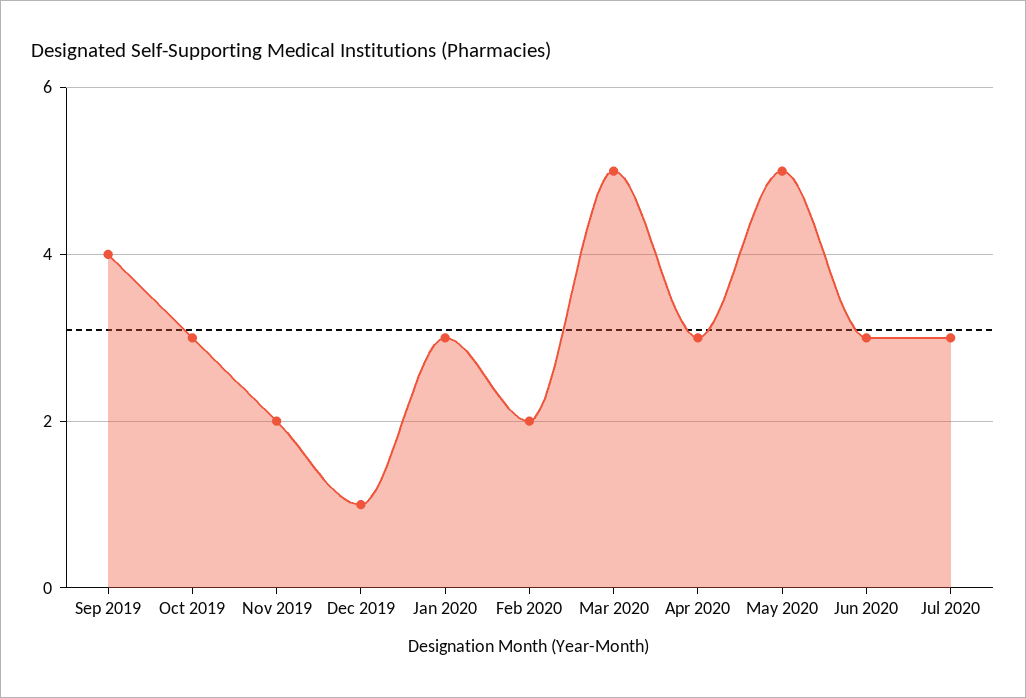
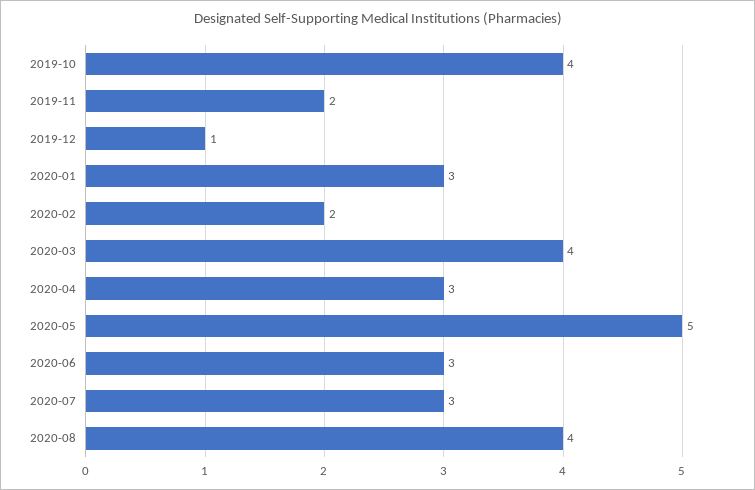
Sep 2019: 4 -> none
Oct 2019: 3 -> 4
Mar 2020: 5 -> 4
2020-08: none -> 4

